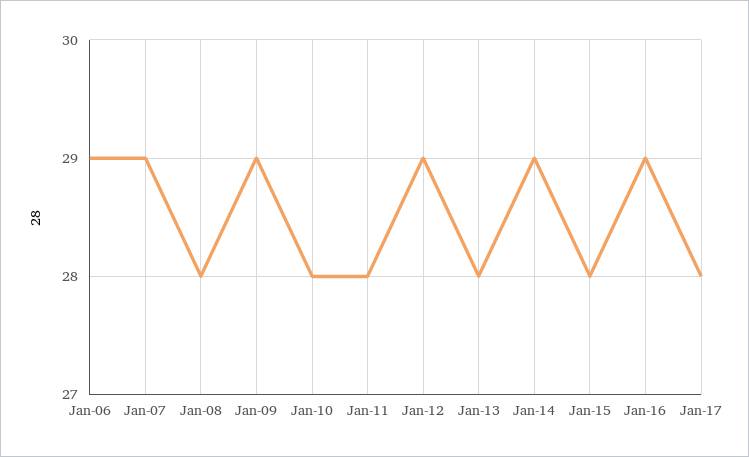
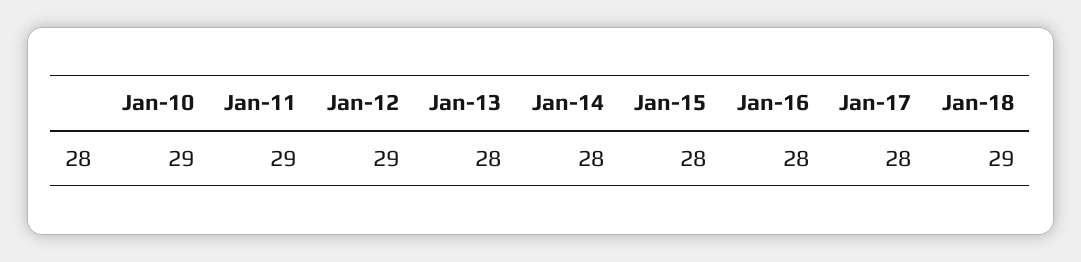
Jan-06: 29 -> none
Jan-07: 29 -> none
Jan-08: 28 -> none
Jan-09: 29 -> none
Jan-10: 28 -> 29
Jan-11: 28 -> 29
Jan-14: 29 -> 28
Jan-16: 29 -> 28
Jan-18: none -> 29

